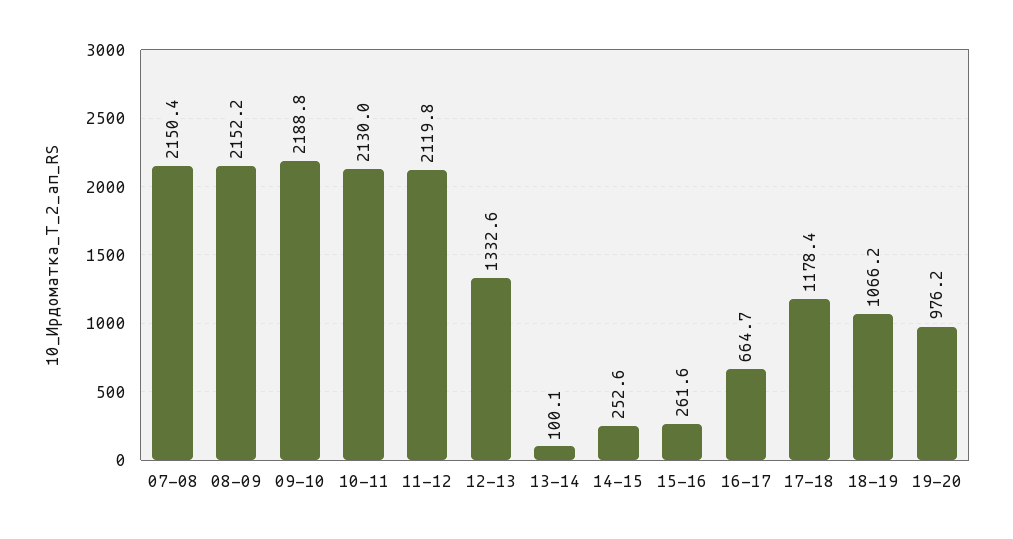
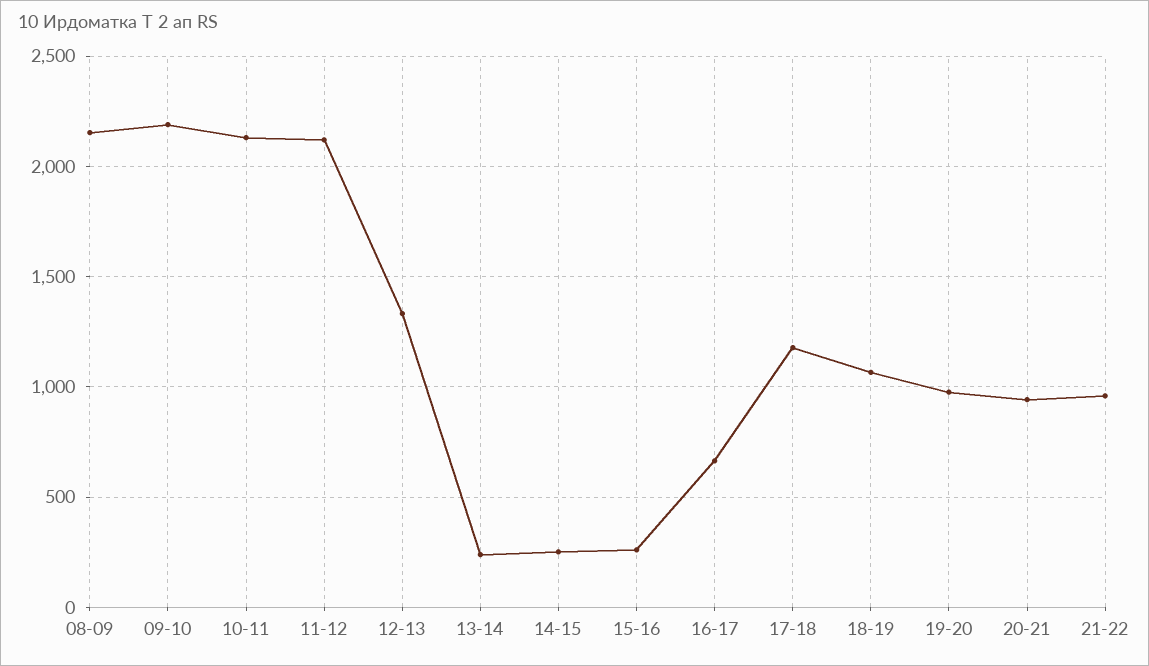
07-08: 2150.4 -> none
13-14: 100.1 -> 250
20-21: none -> 950
21-22: none -> 950

